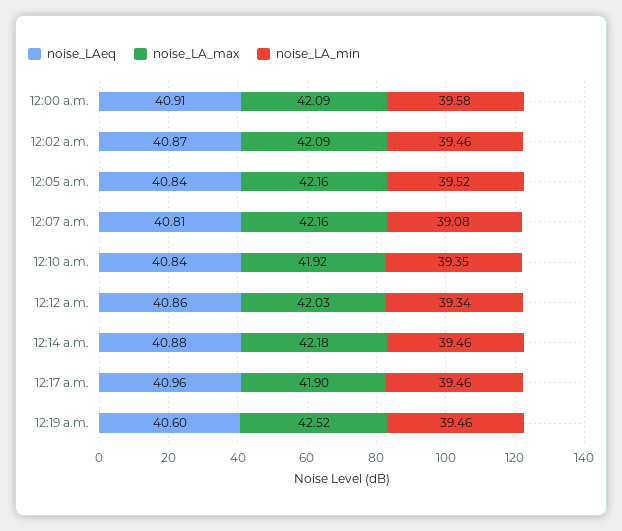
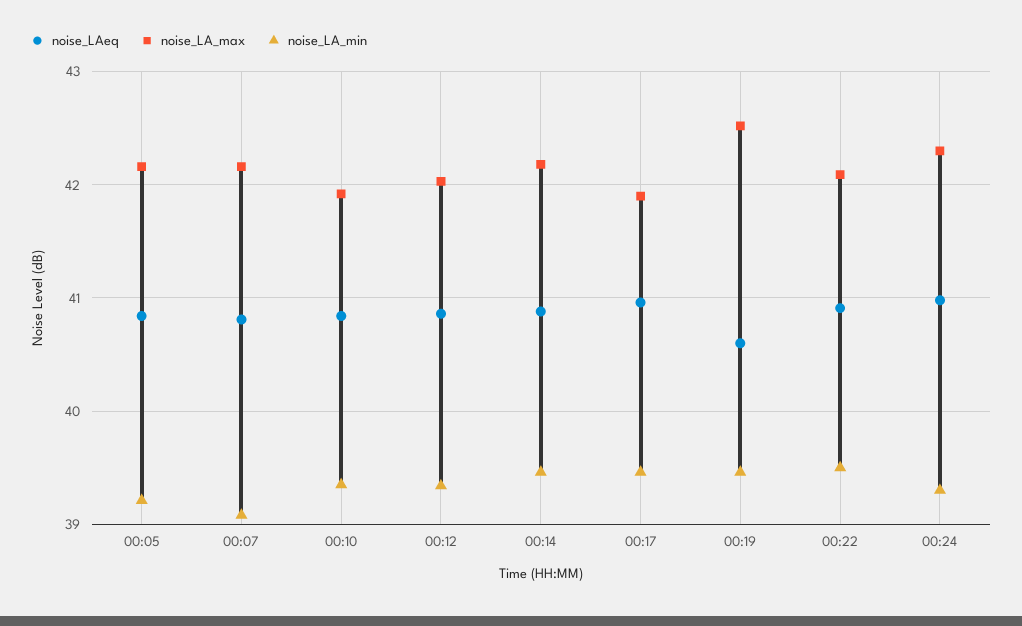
noise_LAeq, 12:00 a.m.: 40.91 -> none
noise_LA_max, 12:00 a.m.: 42.09 -> none
noise_LA_min, 12:00 a.m.: 39.58 -> none
noise_LAeq, 12:02 a.m.: 40.87 -> none
noise_LA_max, 12:02 a.m.: 42.09 -> none
noise_LA_min, 12:02 a.m.: 39.46 -> none
noise_LA_min, 12:05 a.m.: 39.52 -> 39.2
noise_LAeq, 00:22: none -> 40.9
noise_LA_max, 00:22: none -> 42.1
noise_LA_min, 00:22: none -> 39.5
noise_LAeq, 00:24: none -> 41
noise_LA_max, 00:24: none -> 42.3
noise_LA_min, 00:24: none -> 39.3

